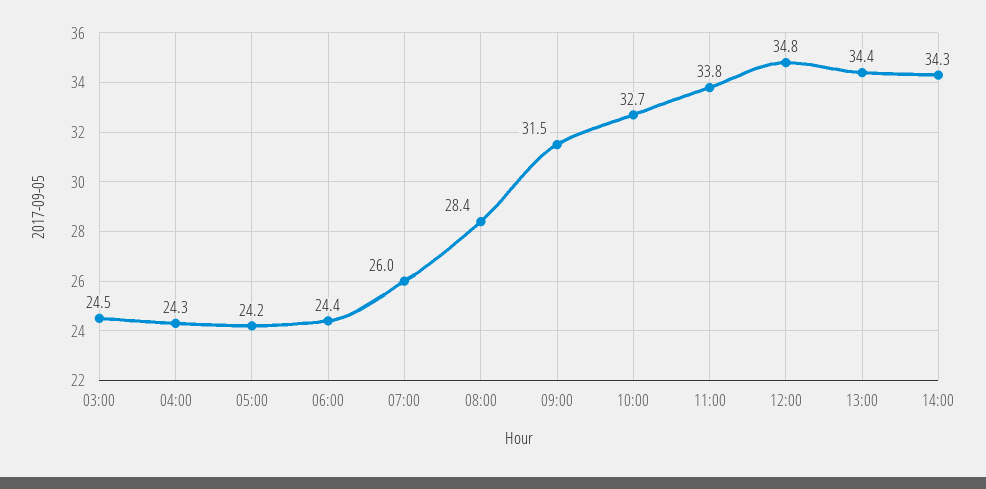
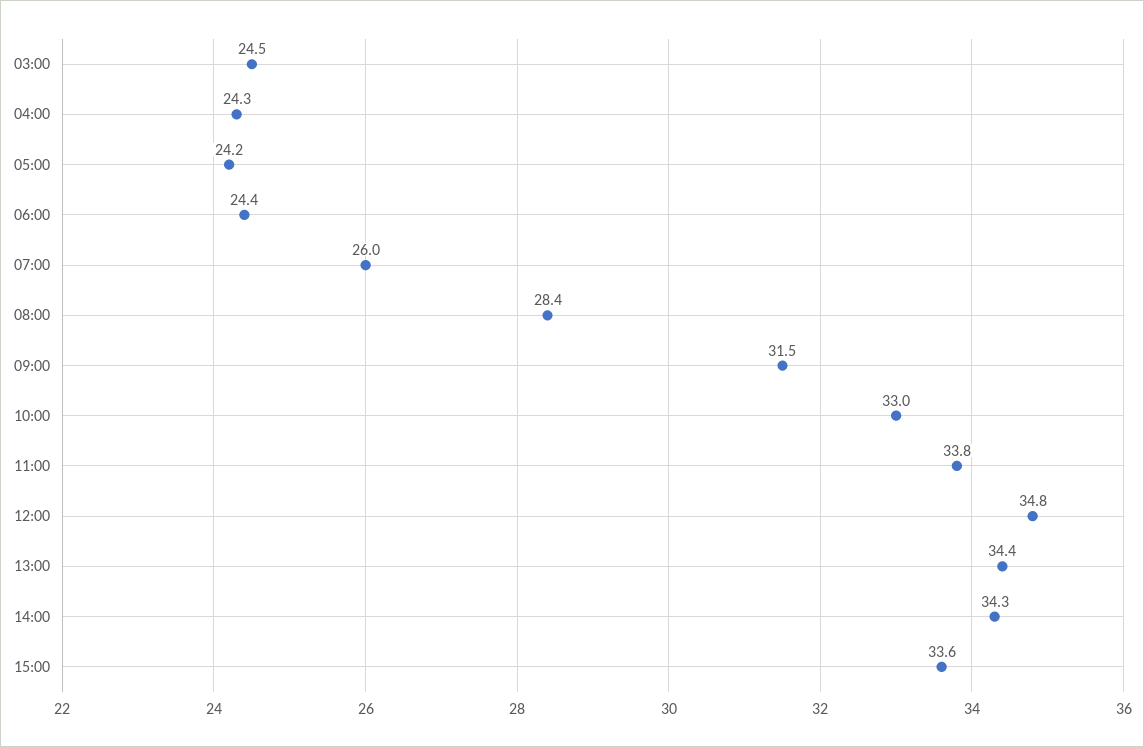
10:00: 32.7 -> 33
15:00: none -> 33.6

